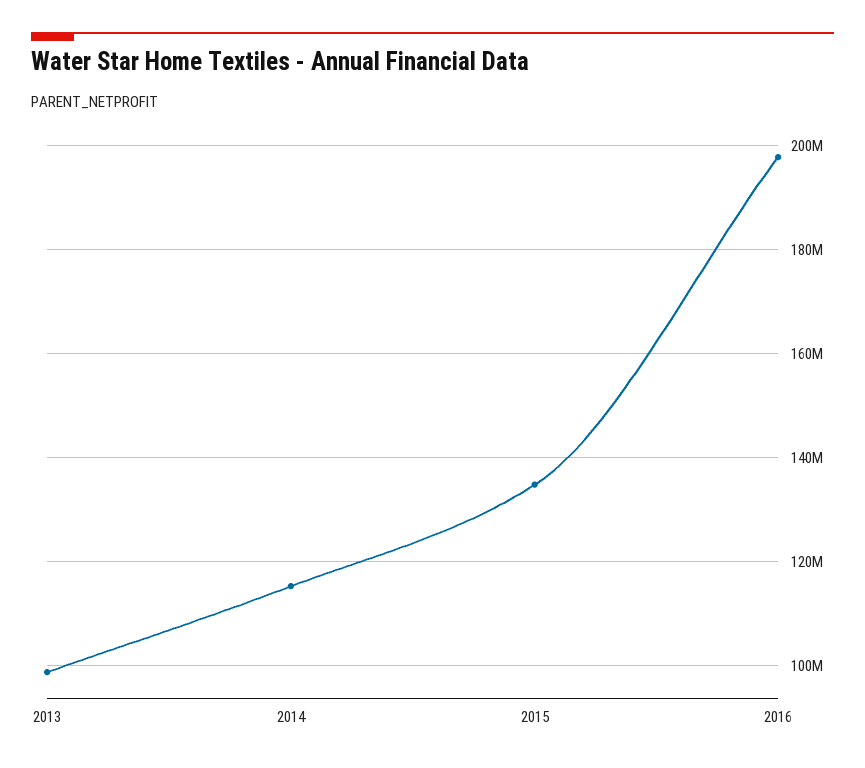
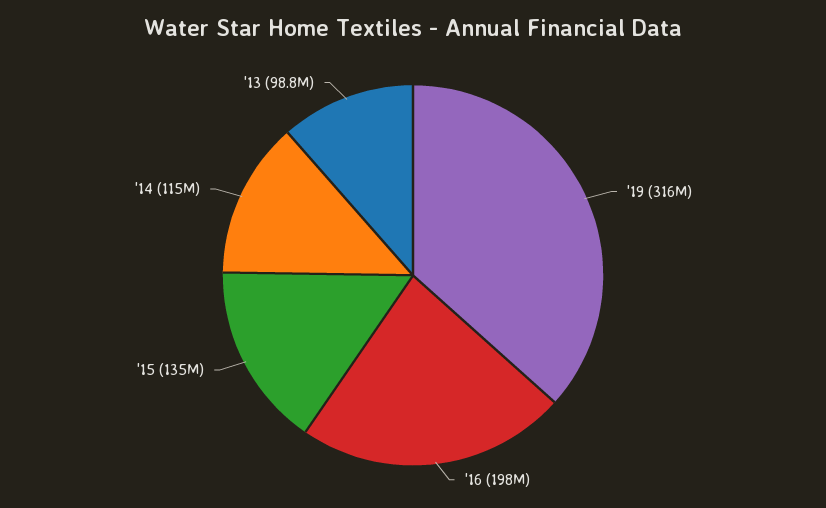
'19: none -> 316000000

